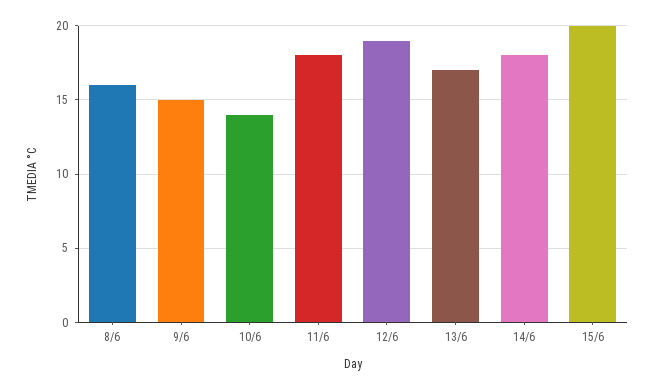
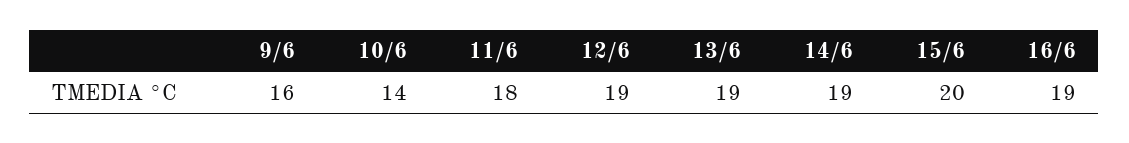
8/6: 16 -> none
9/6: 15 -> 16
13/6: 17 -> 19
14/6: 18 -> 19
16/6: none -> 19

